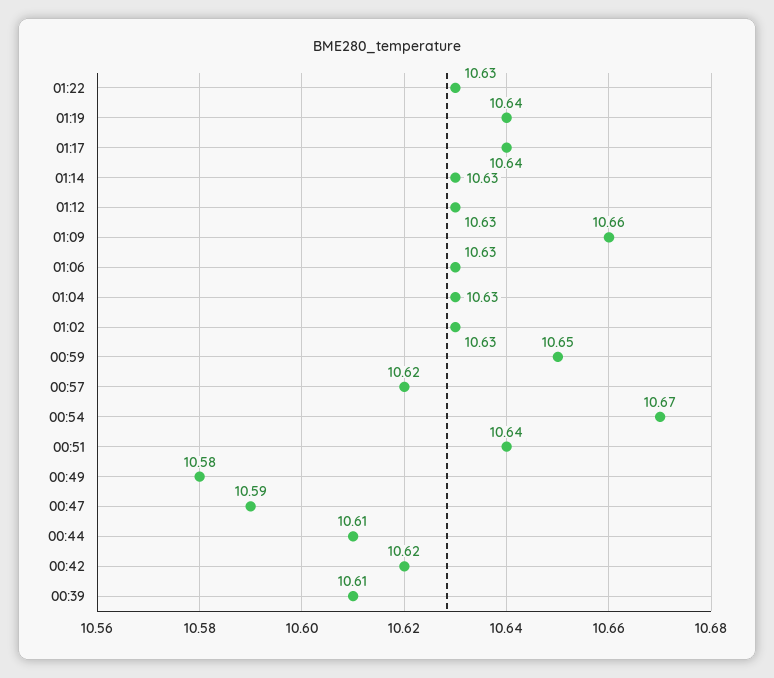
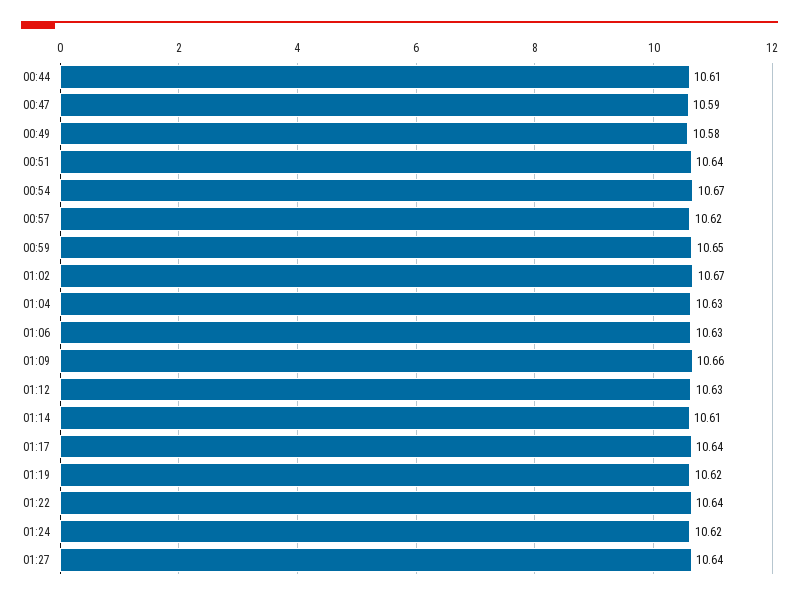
01:22: 10.63 -> 10.64
01:19: 10.64 -> 10.62
01:14: 10.63 -> 10.61
01:02: 10.63 -> 10.67
00:42: 10.62 -> none
00:39: 10.61 -> none
01:24: none -> 10.62
01:27: none -> 10.64

